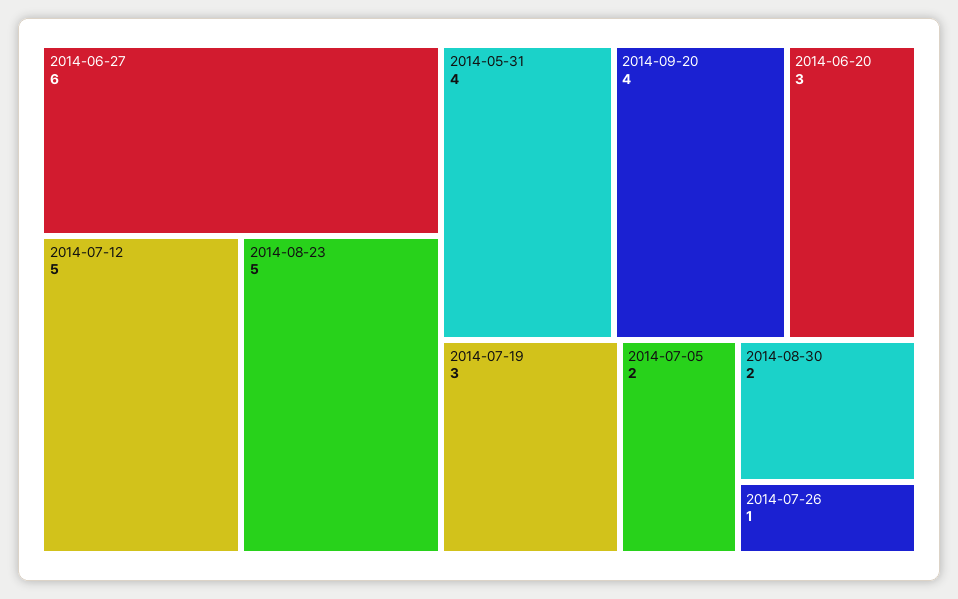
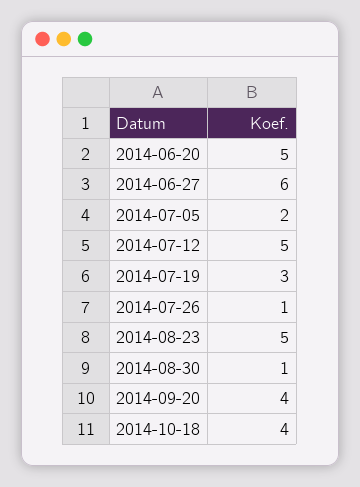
2014-05-31: 4 -> none
2014-06-20: 3 -> 5
2014-08-30: 2 -> 1
2014-10-18: none -> 4

